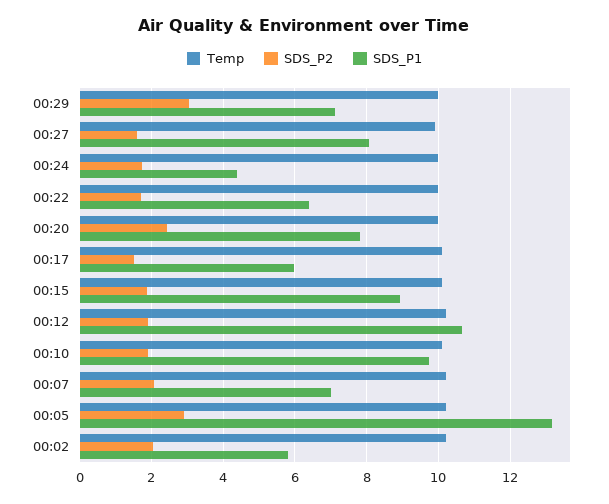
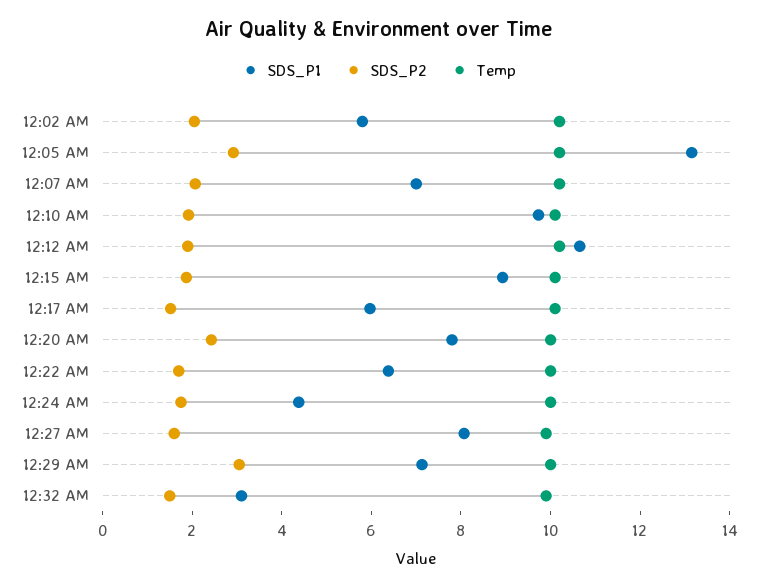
SDS_P1, 12:32 AM: none -> 3
SDS_P2, 12:32 AM: none -> 1.5
Temp, 12:32 AM: none -> 10

